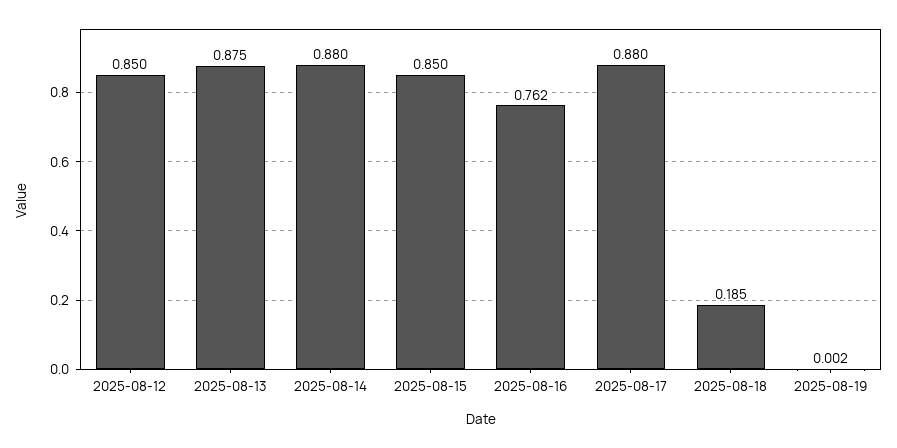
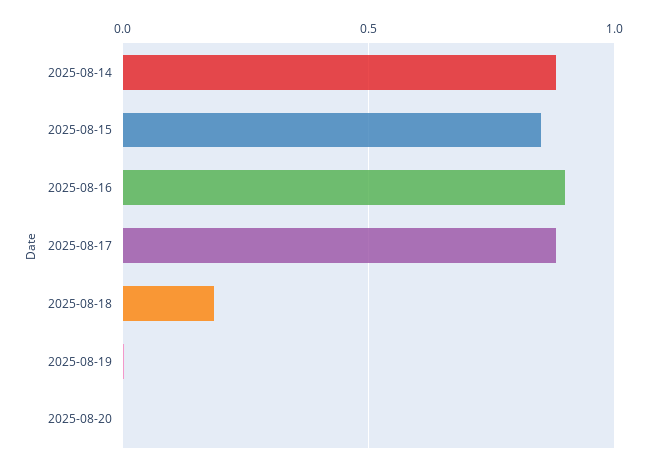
2025-08-12: 0.85 -> none
2025-08-13: 0.875 -> none
2025-08-16: 0.762 -> 0.9
2025-08-20: none -> 0

